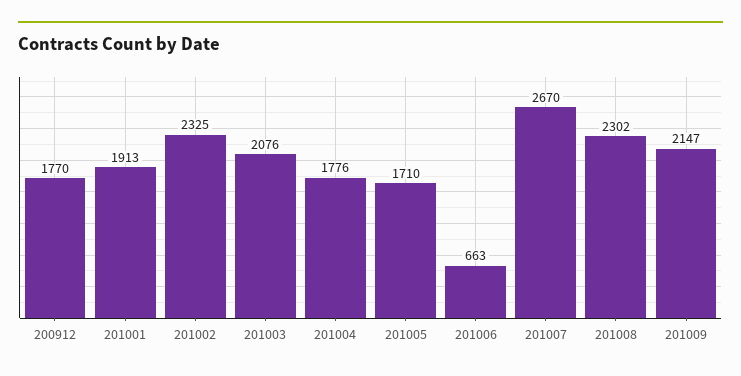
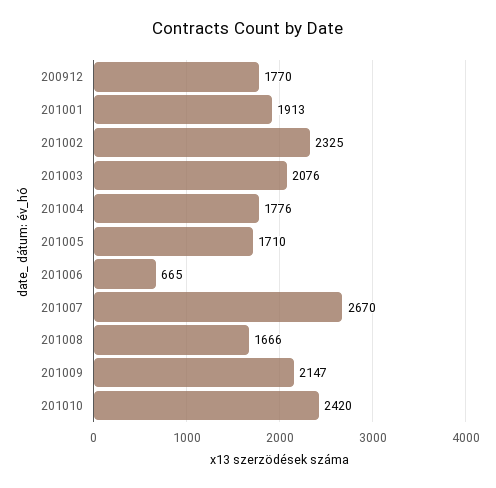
201006: 663 -> 665
201008: 2302 -> 1666
201010: none -> 2420

